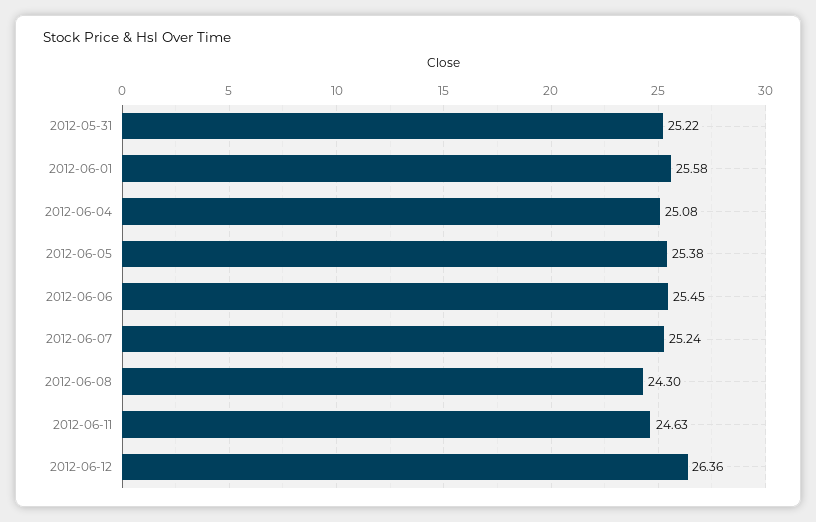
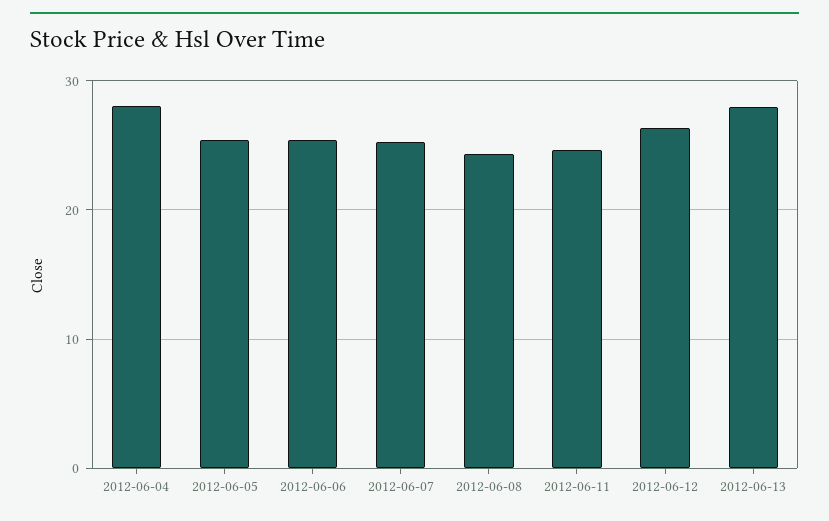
2012-05-31: 25.22 -> none
2012-06-01: 25.58 -> none
2012-06-04: 25.08 -> 28
2012-06-13: none -> 28

